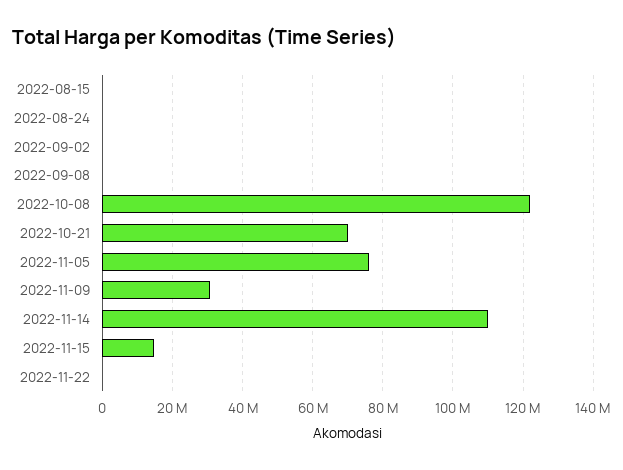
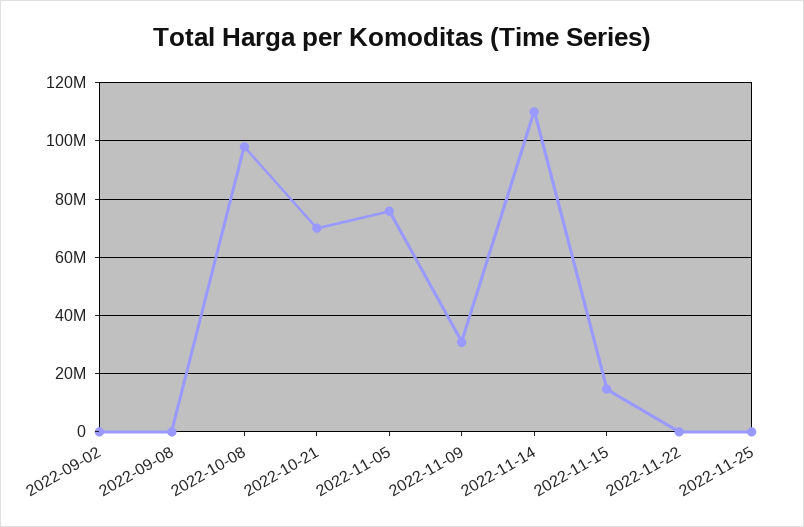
2022-08-15: 0 -> none
2022-08-24: 0 -> none
2022-10-08: 122000000 -> 97500000
2022-11-25: none -> 0

